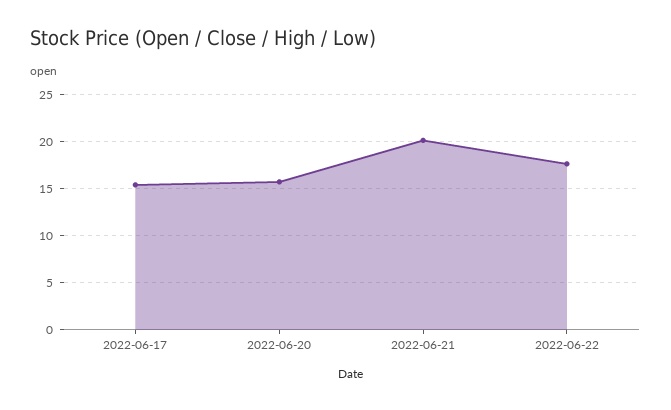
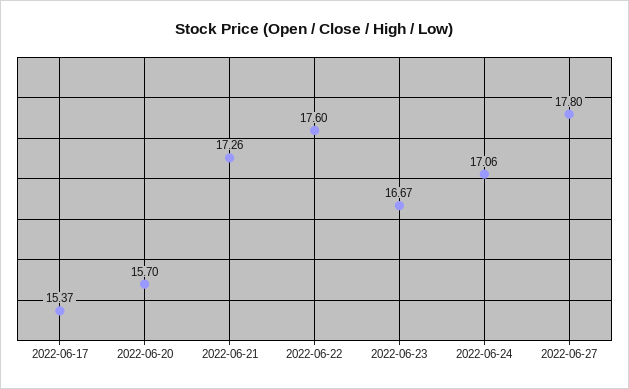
2022-06-21: 20 -> 17.26
2022-06-23: none -> 16.67
2022-06-24: none -> 17.06
2022-06-27: none -> 17.8

